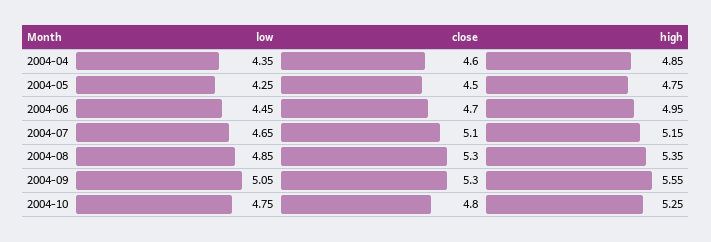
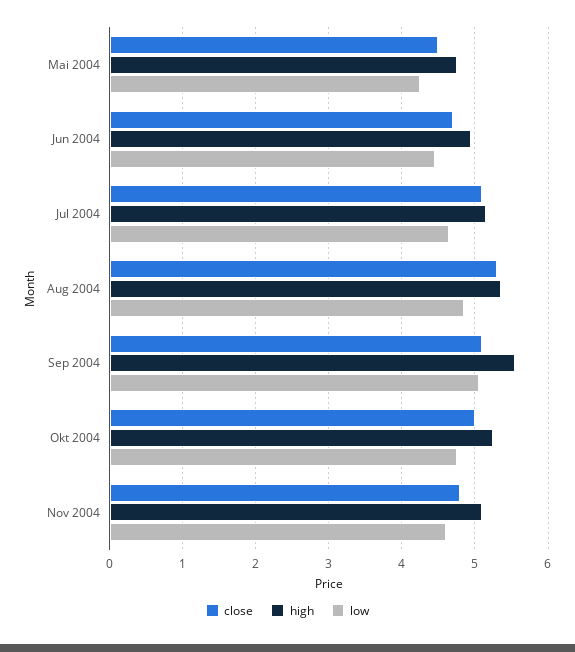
low, 2004-04: 4.35 -> none
close, 2004-04: 4.6 -> none
high, 2004-04: 4.85 -> none
close, 2004-09: 5.3 -> 5.1
close, 2004-10: 4.8 -> 5
close, Nov 2004: none -> 4.8
high, Nov 2004: none -> 5.1
low, Nov 2004: none -> 4.6

